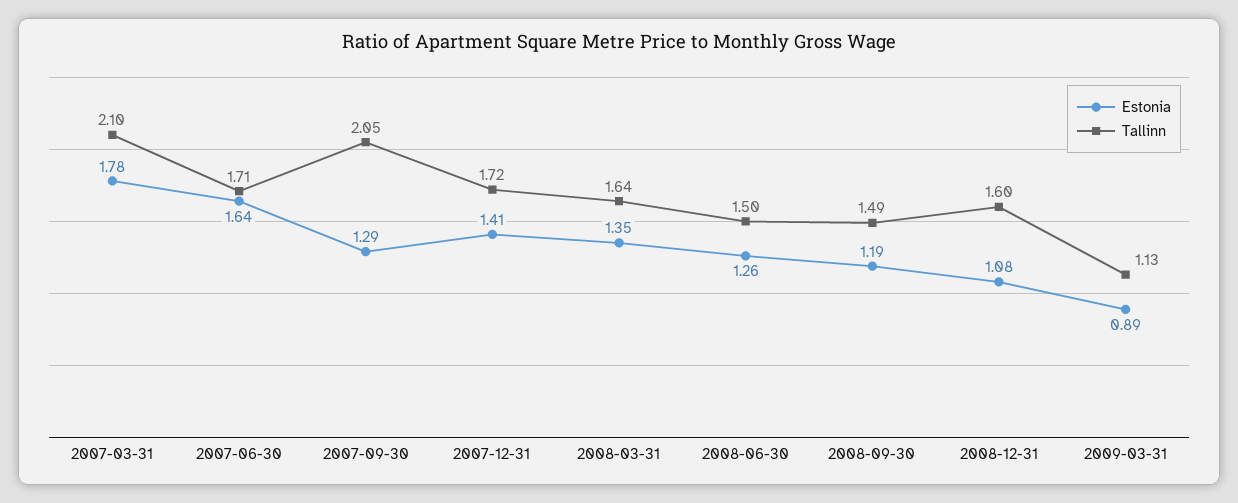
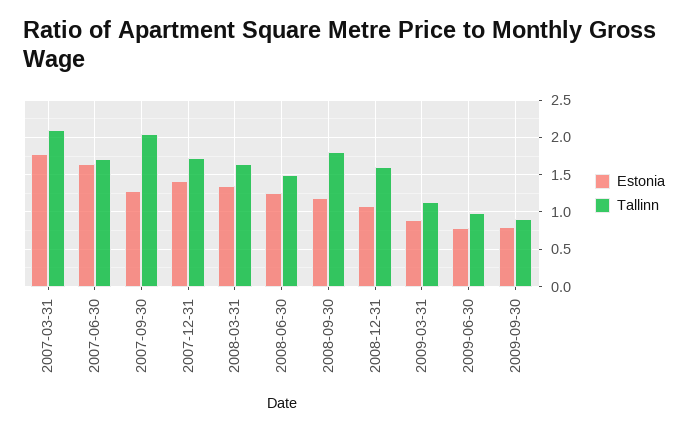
Tallinn, 2008-09-30: 1.49 -> 1.8
Estonia, 2009-06-30: none -> 0.8
Tallinn, 2009-06-30: none -> 1
Estonia, 2009-09-30: none -> 0.8
Tallinn, 2009-09-30: none -> 0.9

